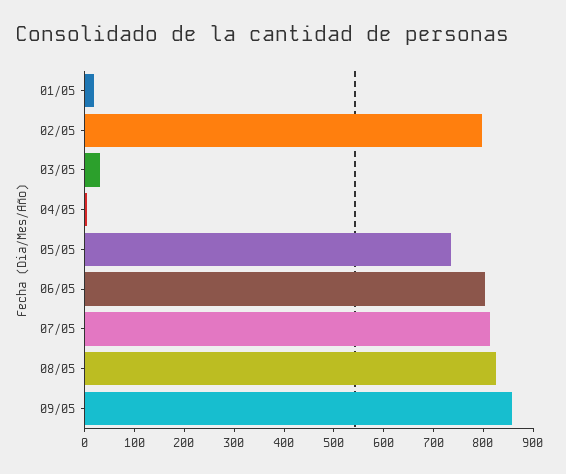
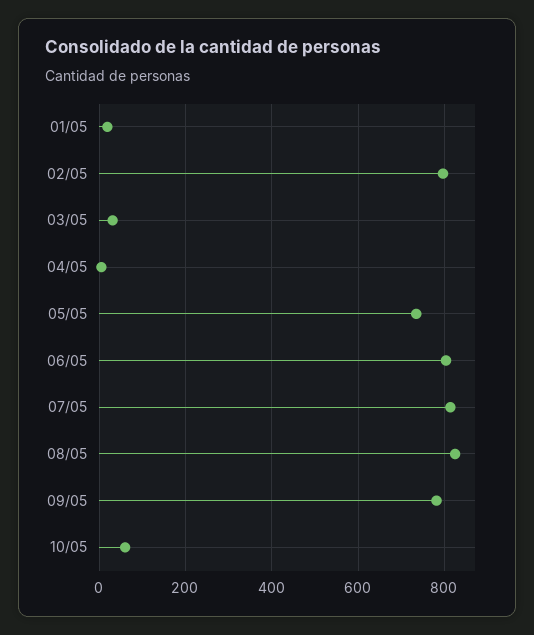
09/05: 860 -> 780
10/05: none -> 60

